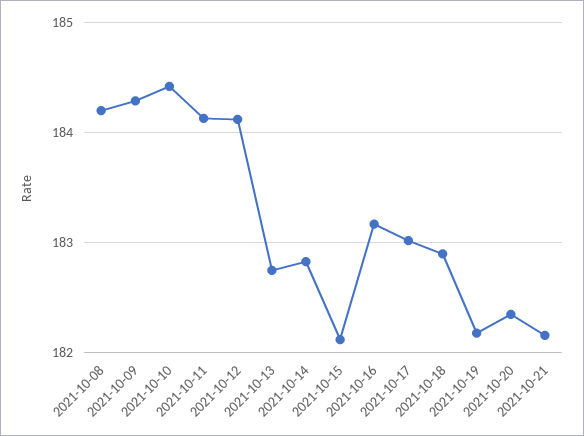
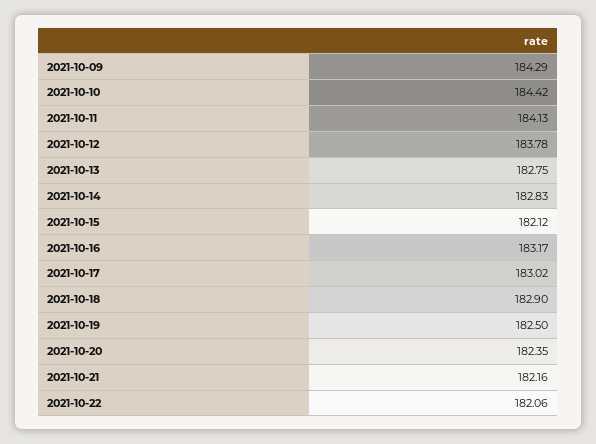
2021-10-08: 184.2 -> none
2021-10-12: 184.1 -> 183.78
2021-10-19: 182.2 -> 182.5
2021-10-22: none -> 182.06

